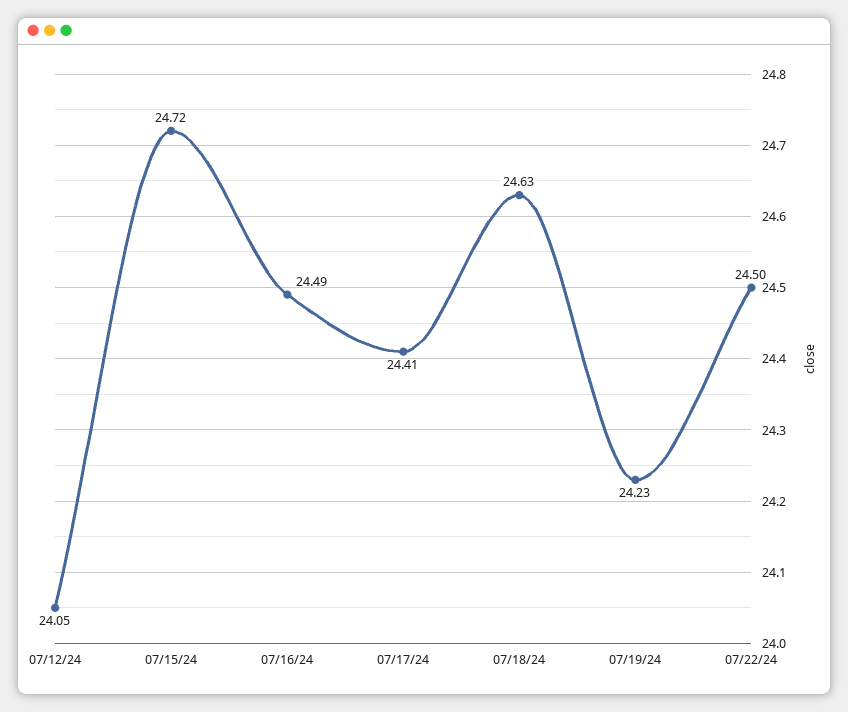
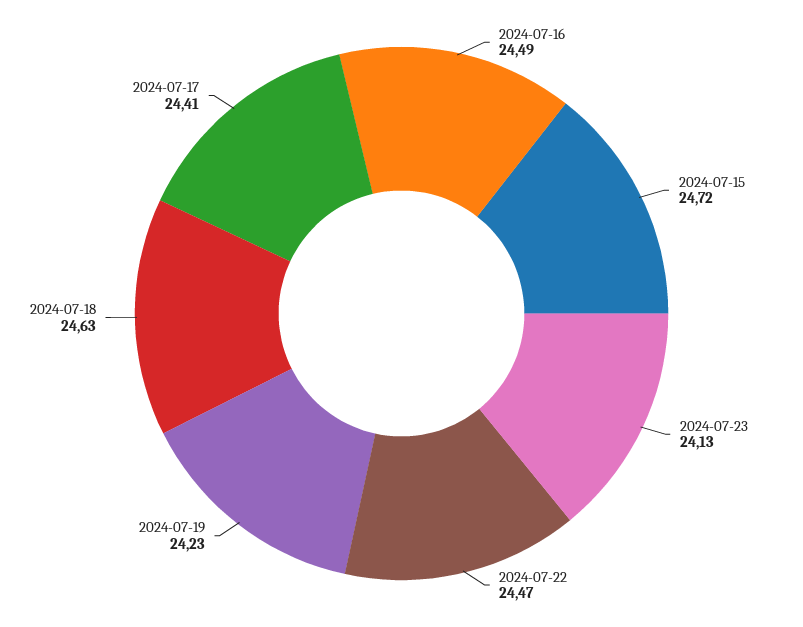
07/12/24: 24.05 -> none
07/22/24: 24.5 -> 24.47
2024-07-23: none -> 24.13

